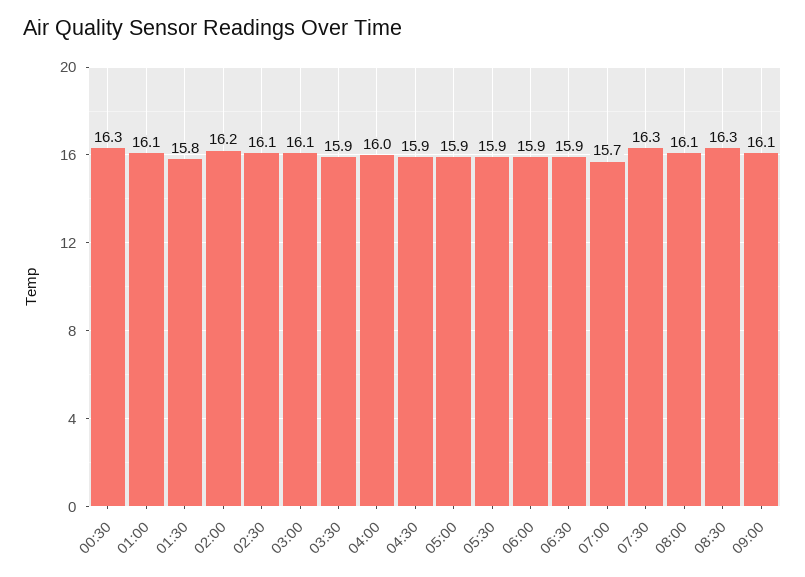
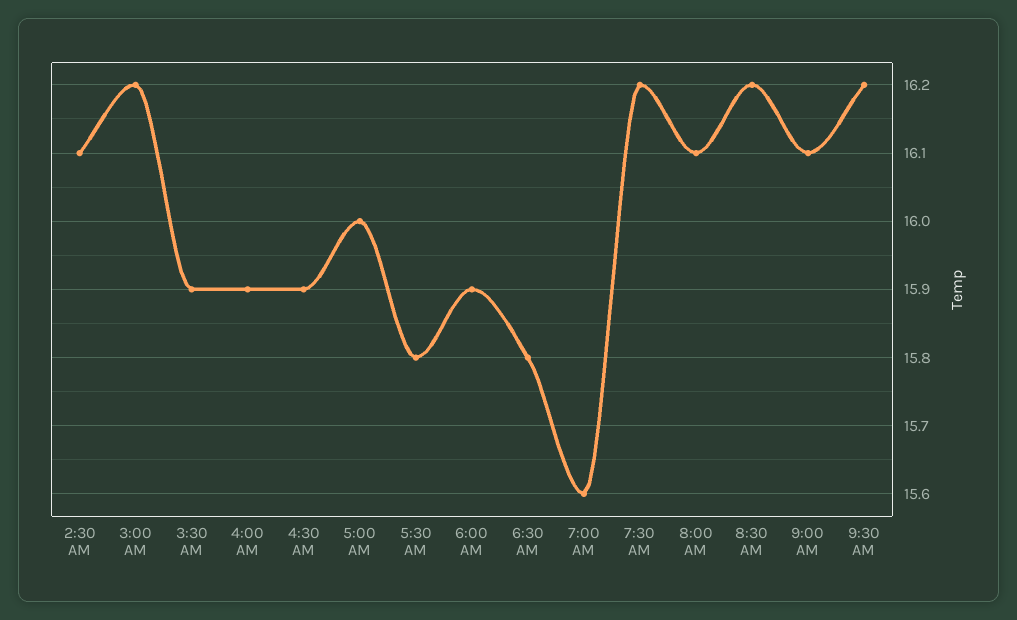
00:30: 16.3 -> none
01:00: 16.1 -> none
01:30: 15.8 -> none
02:00: 16.2 -> none
03:00: 16.1 -> 16.2
04:00: 16 -> 15.9
05:00: 15.9 -> 16
05:30: 15.9 -> 15.8
06:30: 15.9 -> 15.8
07:00: 15.7 -> 15.6
07:30: 16.3 -> 16.2
08:30: 16.3 -> 16.2
9:30 AM: none -> 16.2

